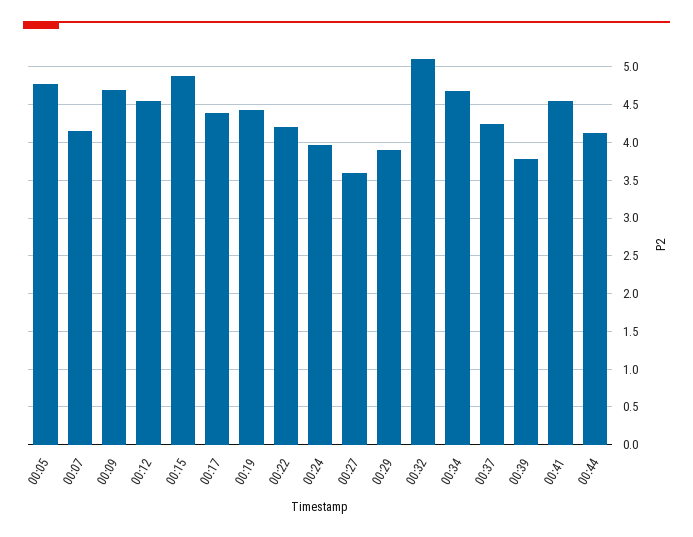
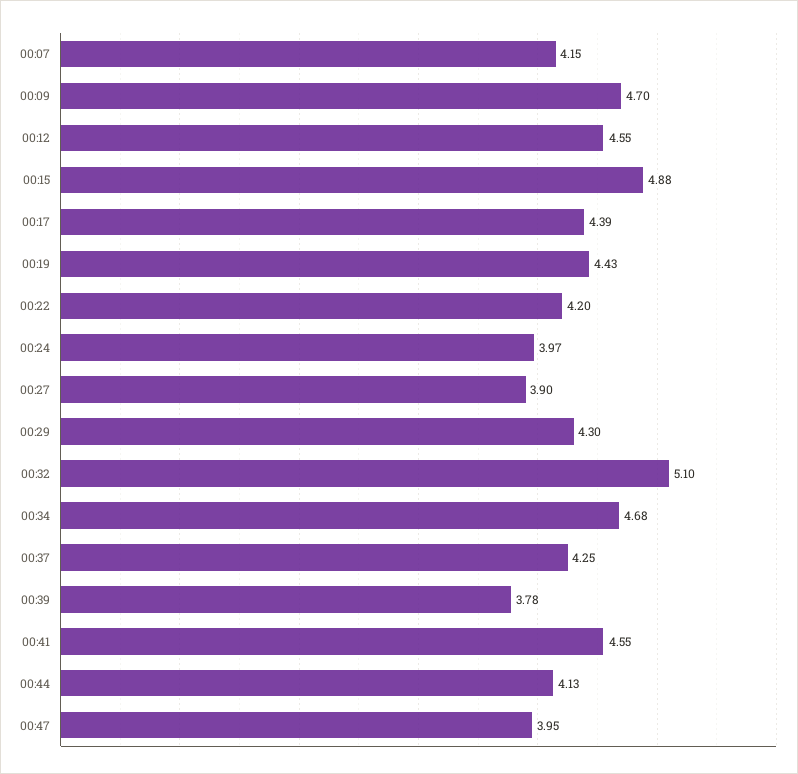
00:05: 4.8 -> none
00:27: 3.6 -> 3.9
00:29: 3.9 -> 4.3
00:47: none -> 3.95

